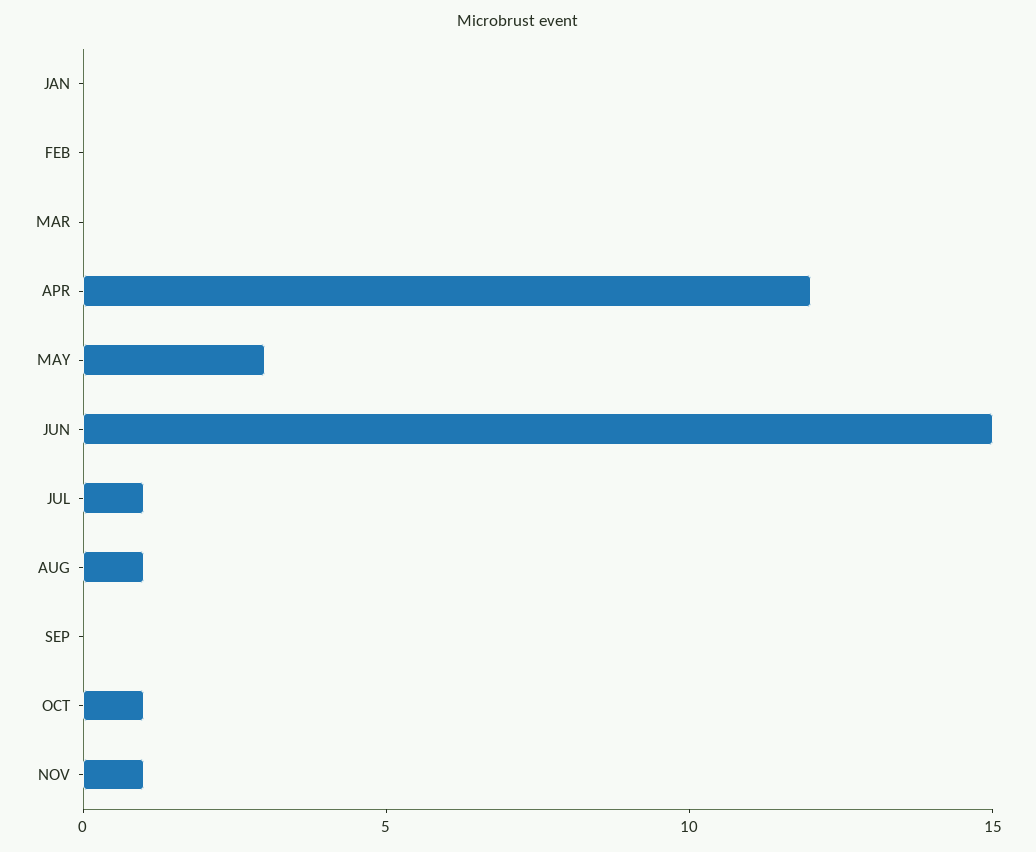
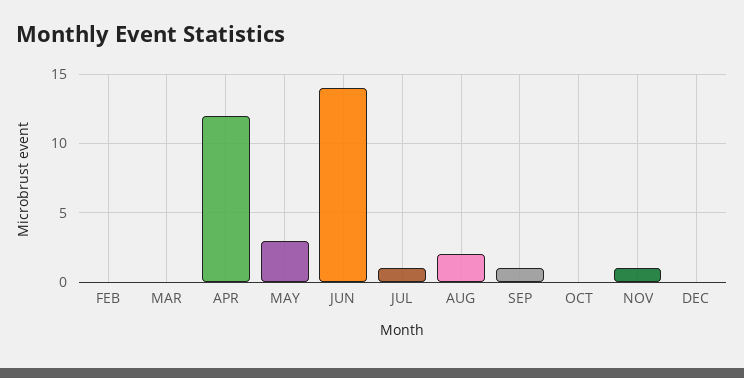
JAN: 0 -> none
JUN: 15 -> 14
AUG: 1 -> 2
SEP: 0 -> 1
OCT: 1 -> 0
DEC: none -> 0

